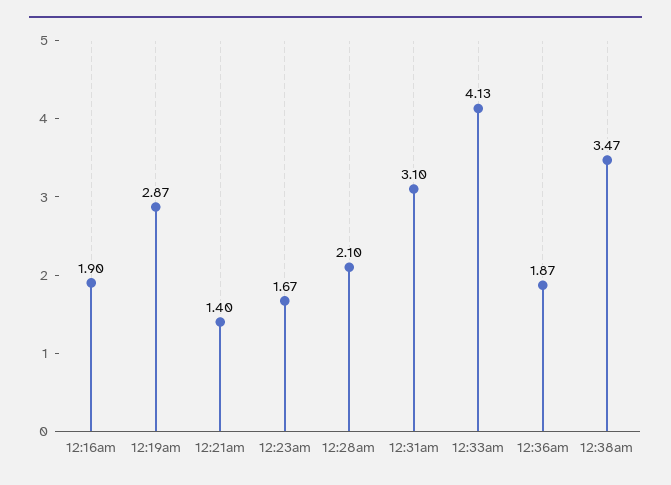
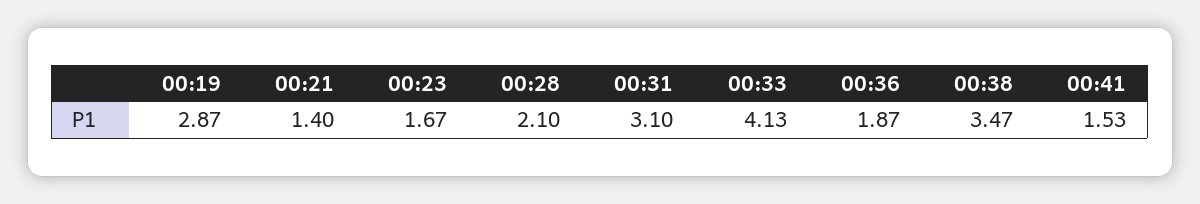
12:16am: 1.9 -> none
00:41: none -> 1.53

